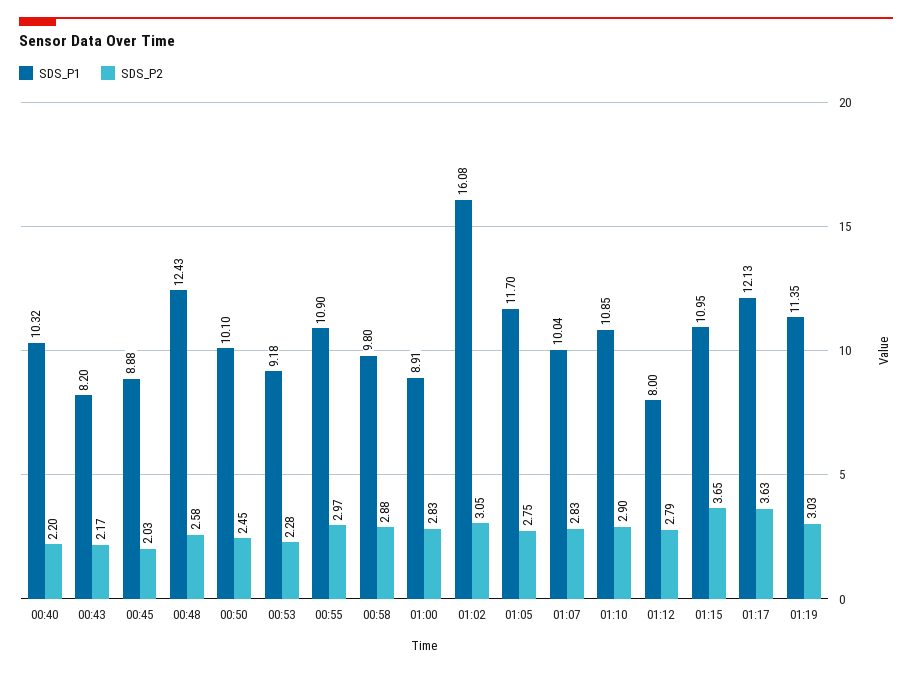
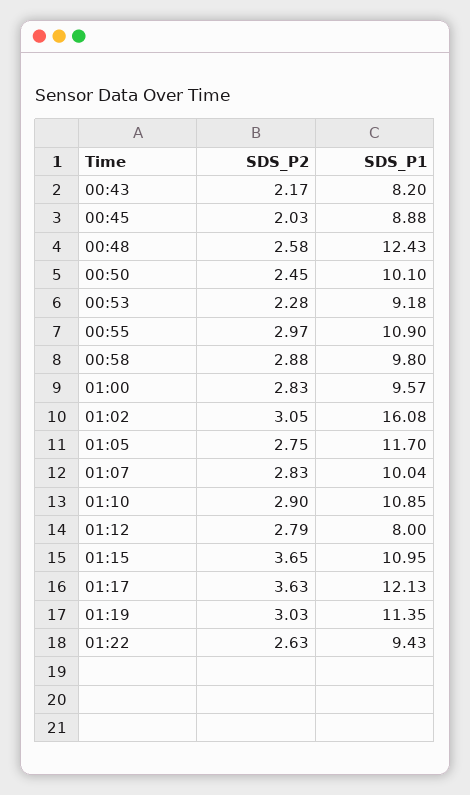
SDS_P1, 00:40: 10.32 -> none
SDS_P2, 00:40: 2.2 -> none
SDS_P1, 01:00: 8.91 -> 9.57
SDS_P2, 01:22: none -> 2.63
SDS_P1, 01:22: none -> 9.43

